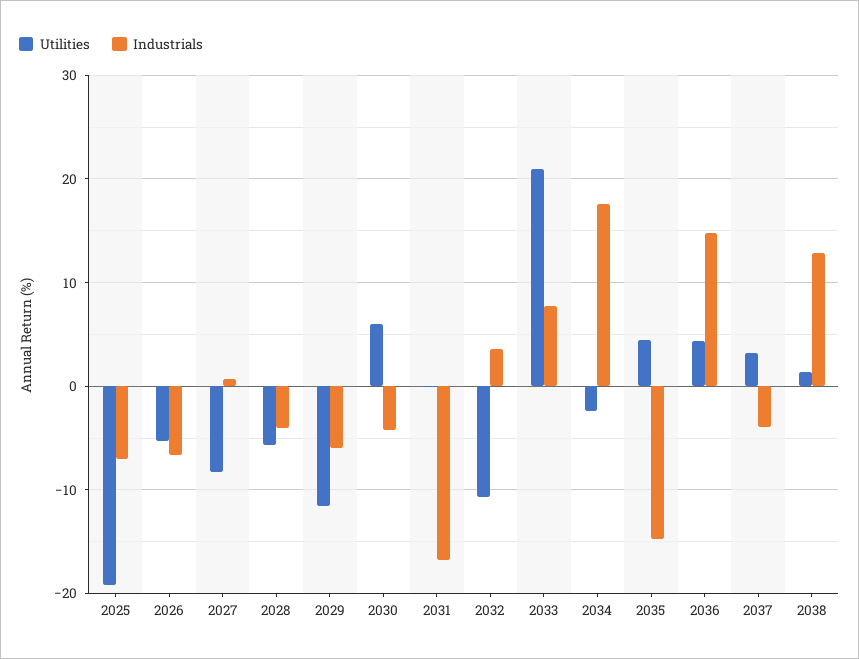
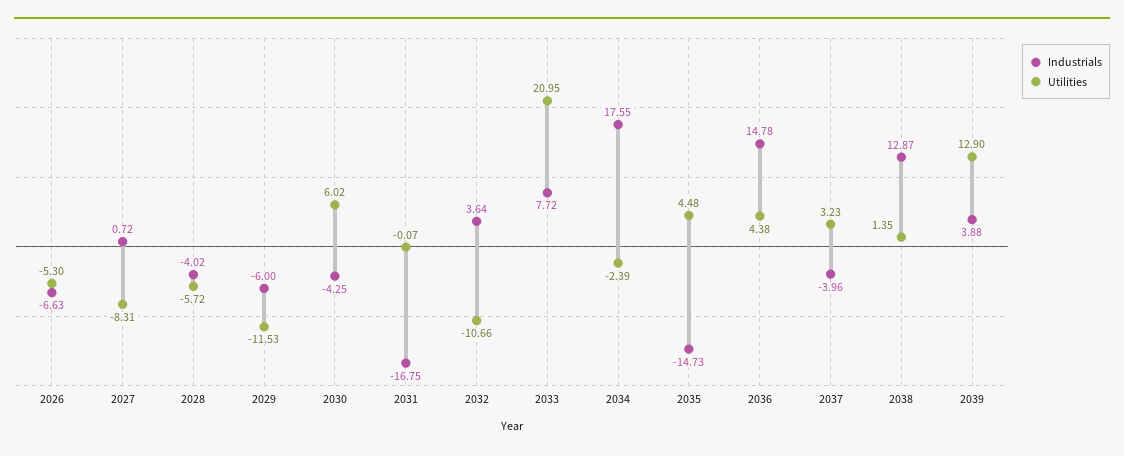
Utilities, 2025: -19 -> none
Industrials, 2025: -7 -> none
Industrials, 2039: none -> 3.88
Utilities, 2039: none -> 12.9

